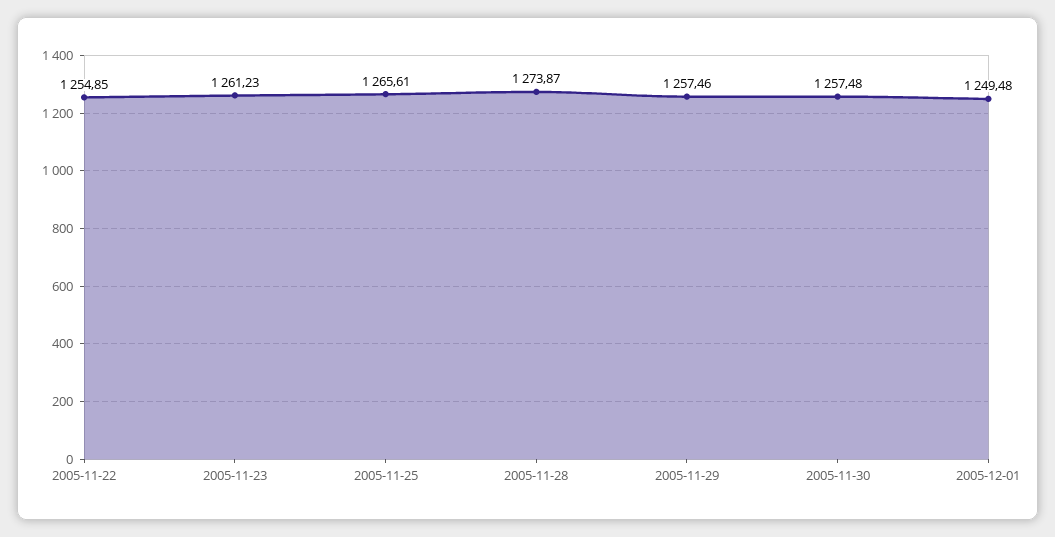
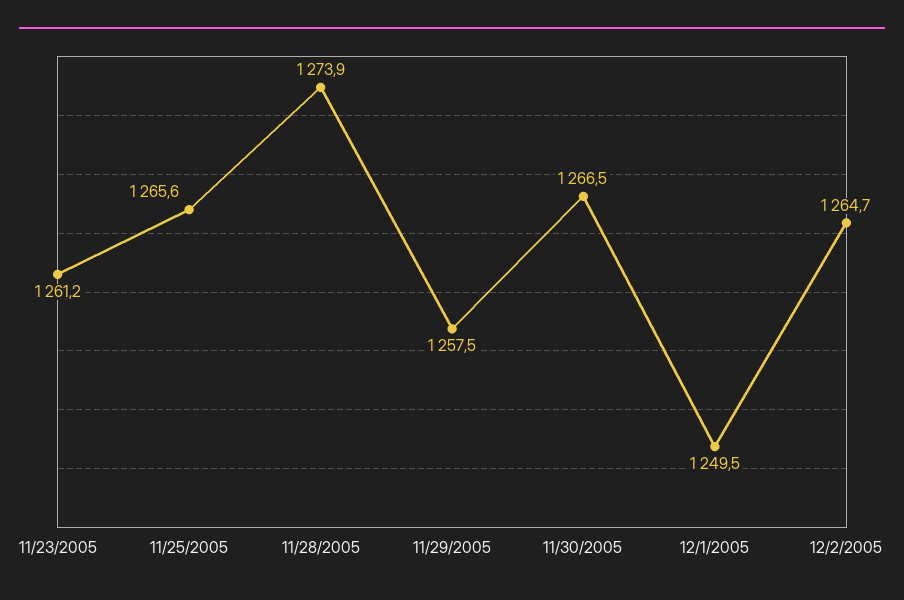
2005-11-22: 1254.85 -> none
2005-11-30: 1257.48 -> 1266.5
12/2/2005: none -> 1264.7

